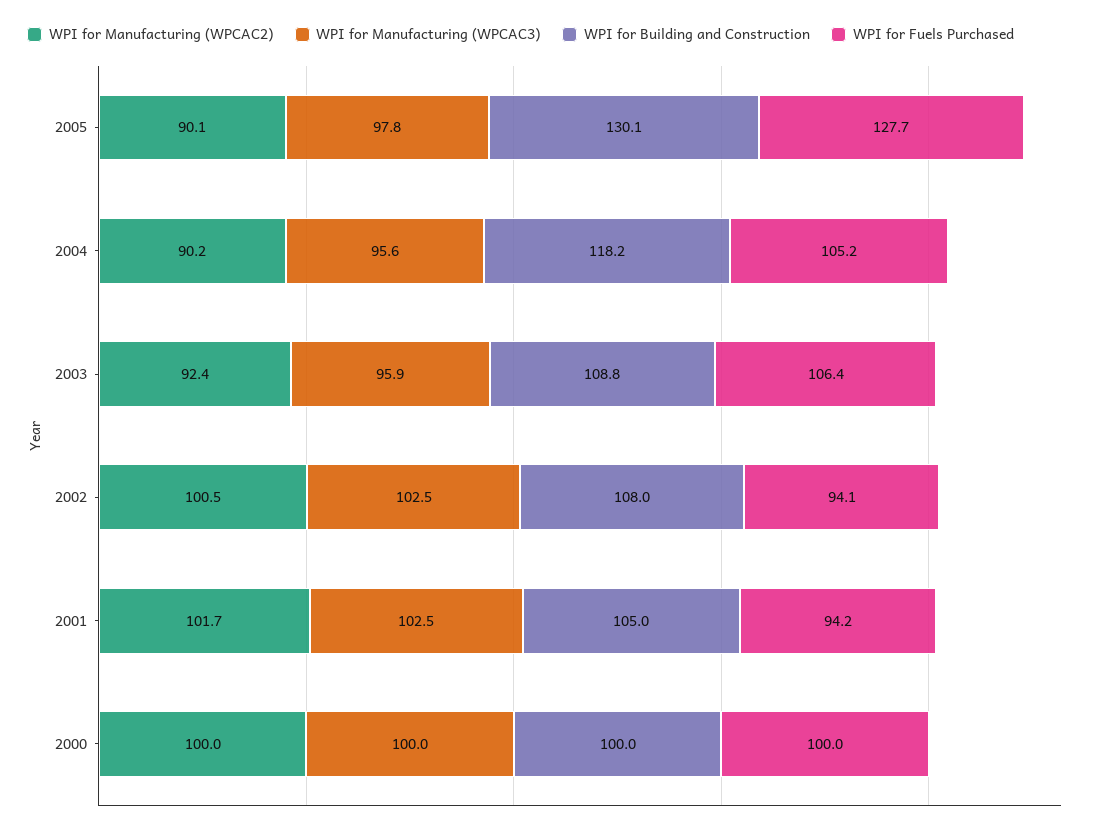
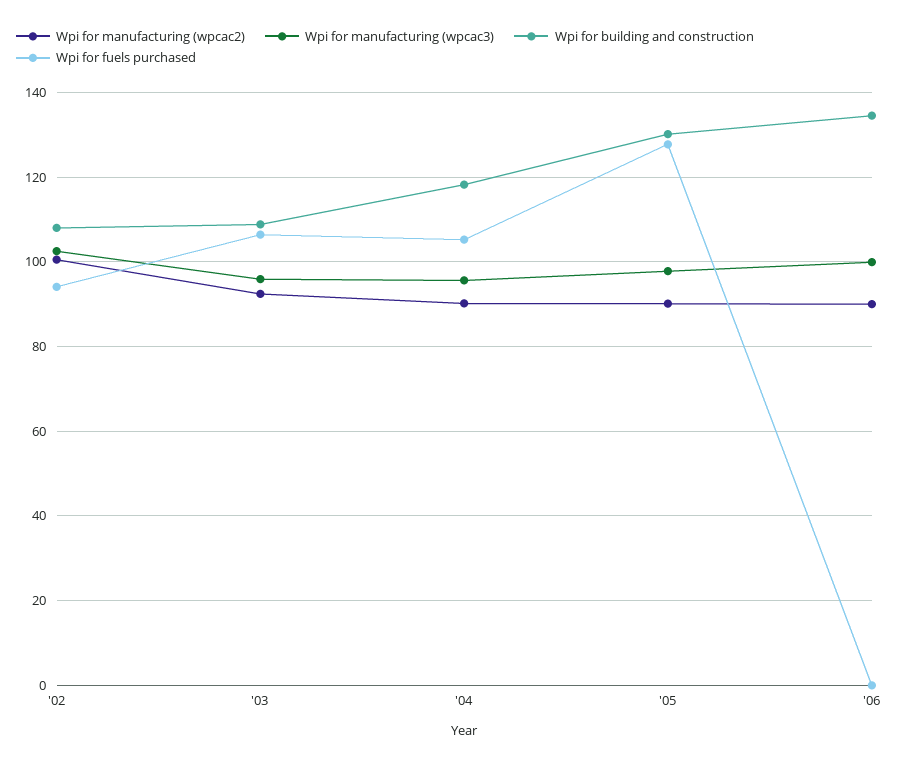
WPI for Manufacturing (WPCAC2), 2001: 101.7 -> none
WPI for Manufacturing (WPCAC3), 2001: 102.5 -> none
WPI for Building and Construction, 2001: 105 -> none
WPI for Fuels Purchased, 2001: 94.2 -> none
WPI for Manufacturing (WPCAC2), 2000: 100 -> none
WPI for Manufacturing (WPCAC3), 2000: 100 -> none
WPI for Building and Construction, 2000: 100 -> none
WPI for Fuels Purchased, 2000: 100 -> none
WPI for Manufacturing (WPCAC2), '06: none -> 90
WPI for Manufacturing (WPCAC3), '06: none -> 100
WPI for Building and Construction, '06: none -> 134
WPI for Fuels Purchased, '06: none -> 0

